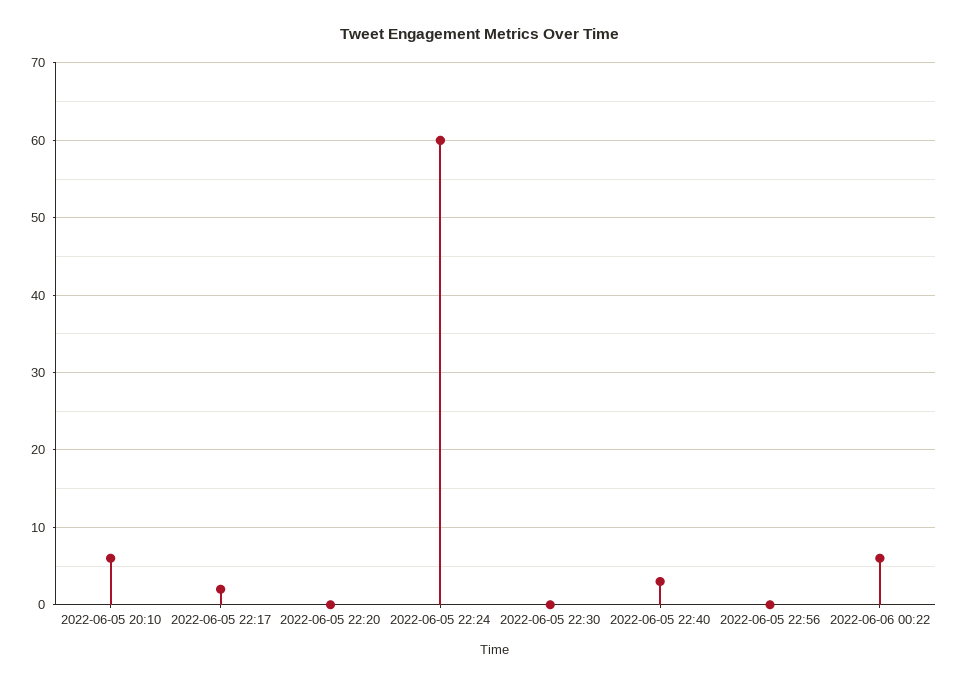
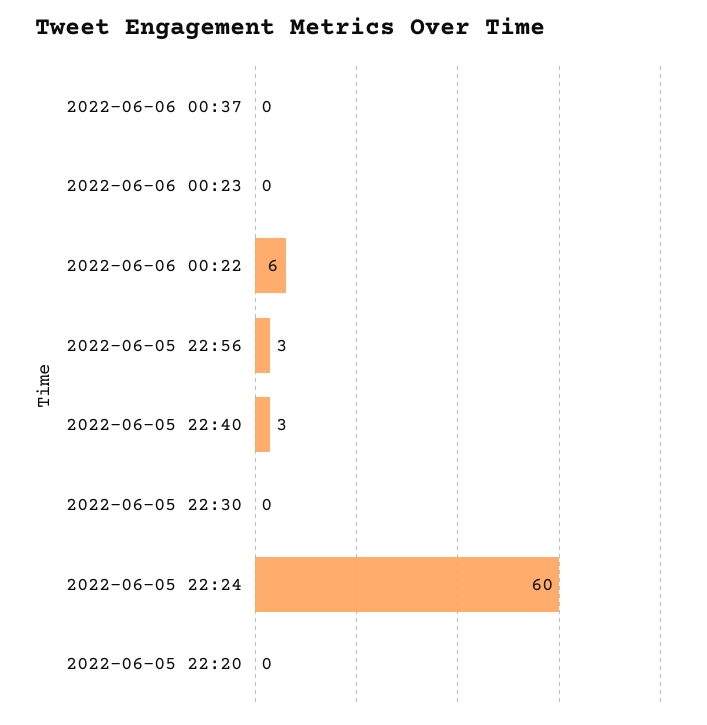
2022-06-05 20:10: 6 -> none
2022-06-05 22:17: 2 -> none
2022-06-05 22:56: 0 -> 3
2022-06-06 00:37: none -> 0
2022-06-06 00:23: none -> 0

